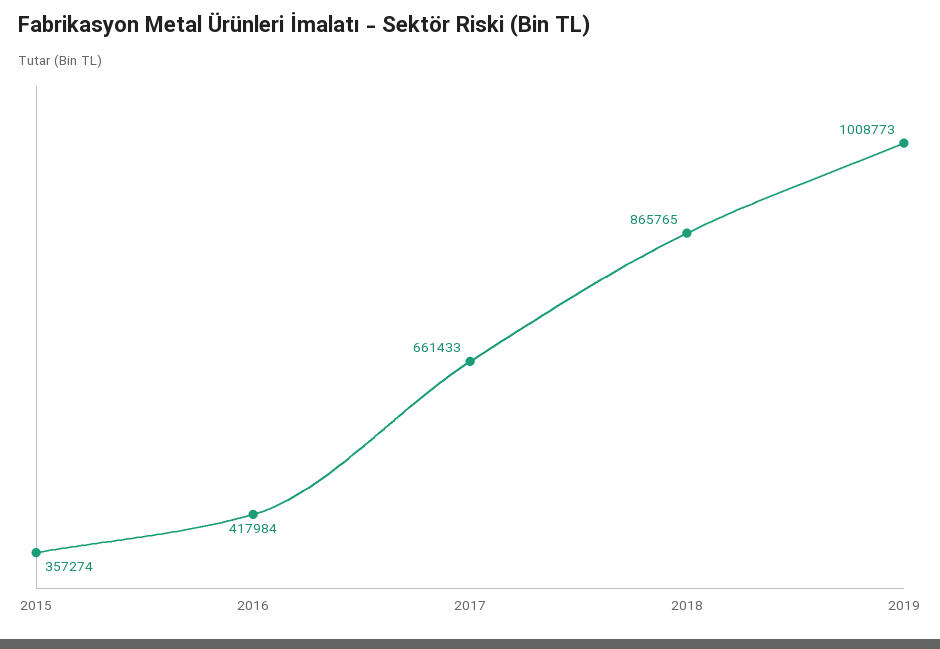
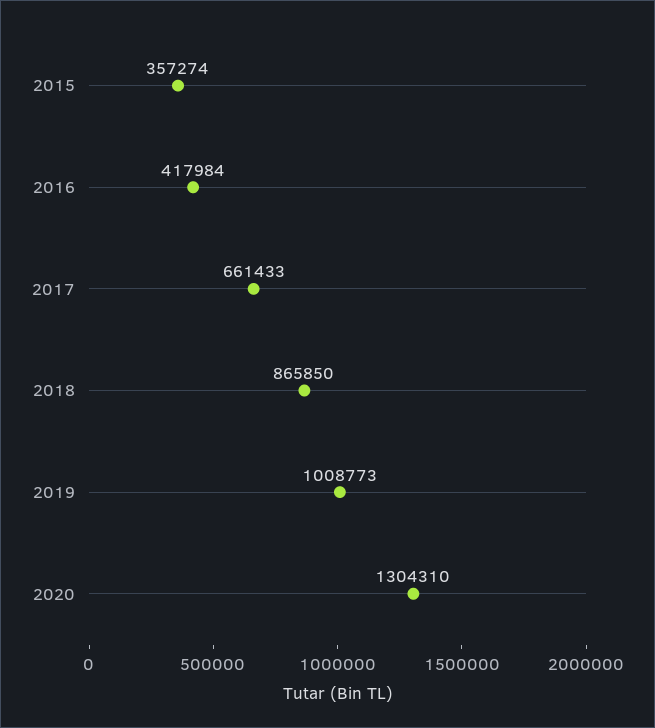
2018: 865765 -> 865850
2020: none -> 1304310

